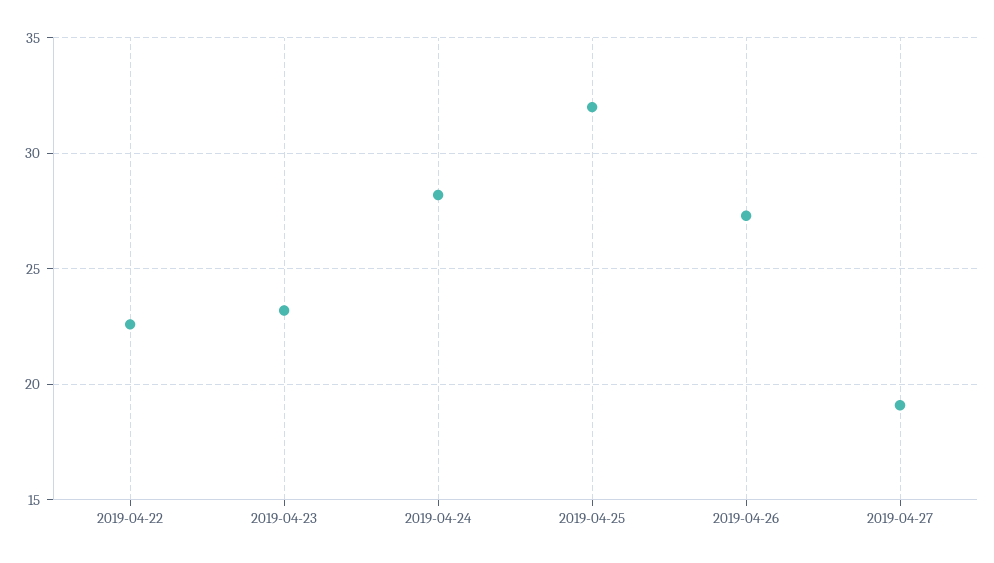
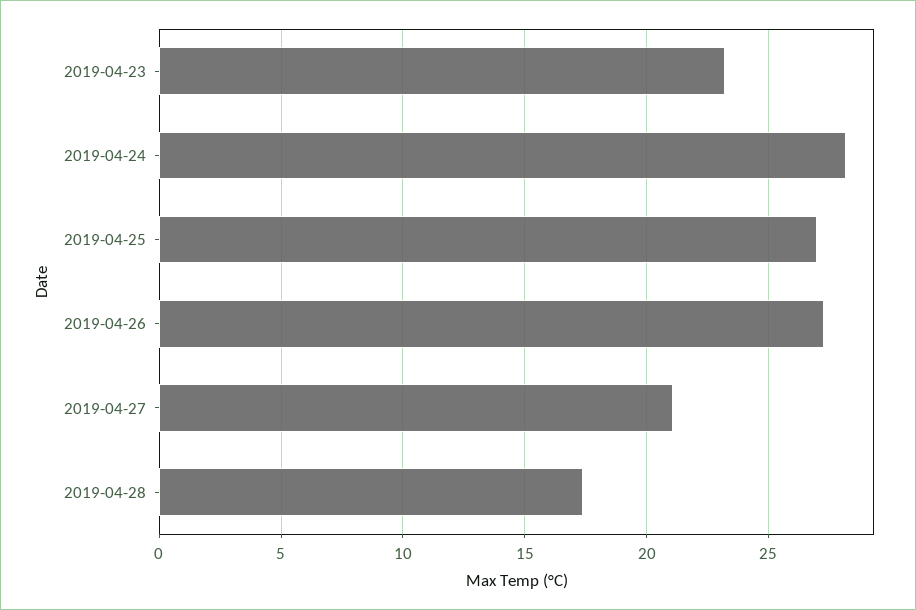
2019-04-22: 22.5 -> none
2019-04-25: 32 -> 27
2019-04-27: 19 -> 21
2019-04-28: none -> 17.5

